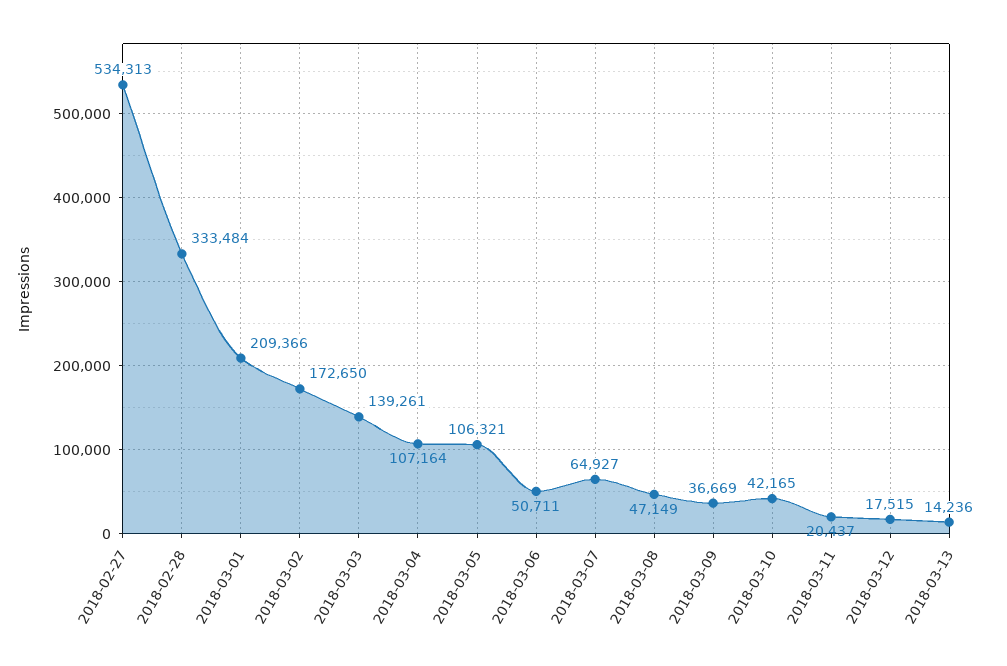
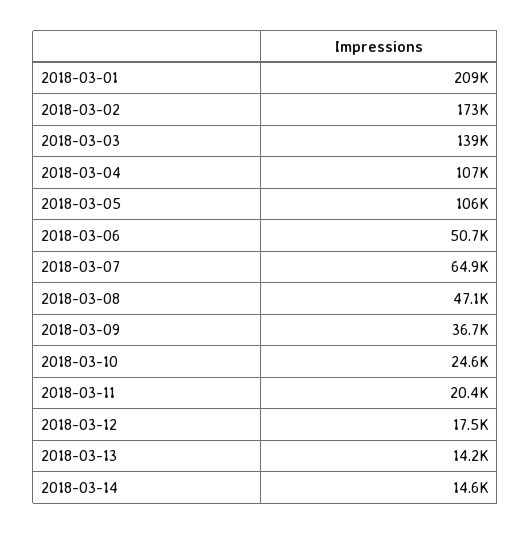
2018-02-27: 534313 -> none
2018-02-28: 333484 -> none
2018-03-10: 42165 -> 24600
2018-03-14: none -> 14600

